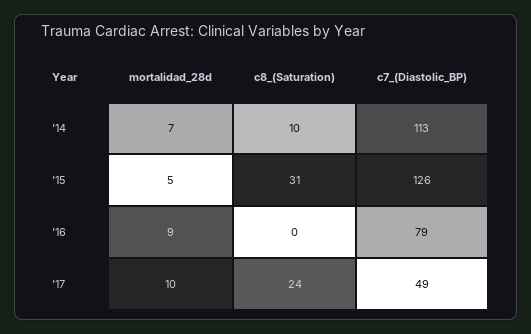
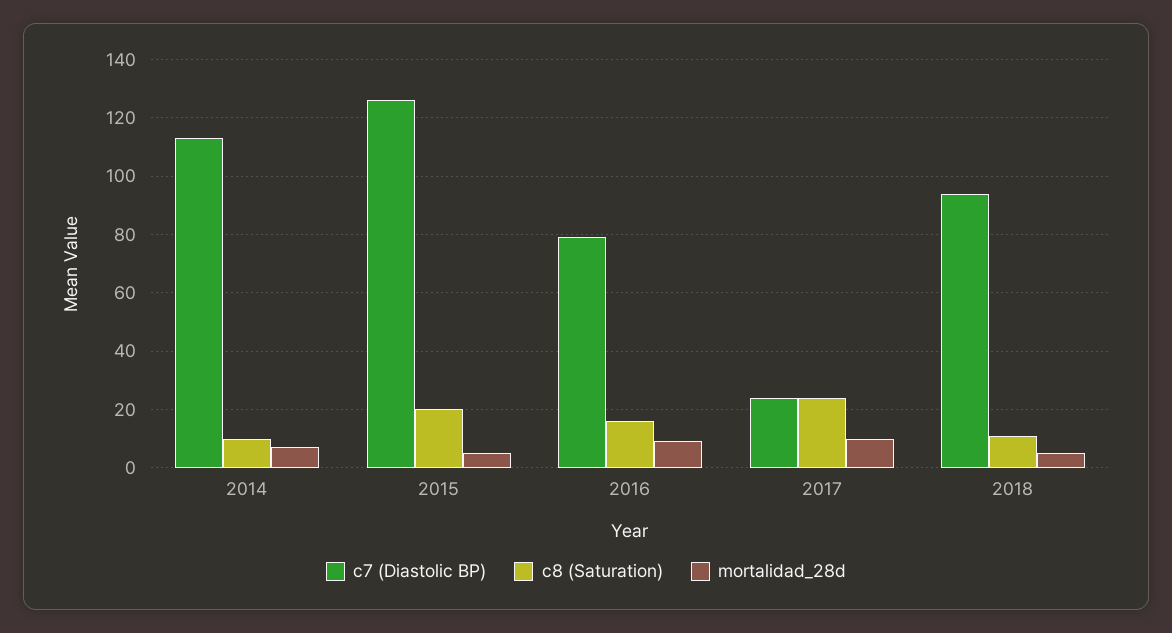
c8_(Saturation), '15: 31 -> 20
c8_(Saturation), '16: 0 -> 15
c7_(Diastolic_BP), '17: 49 -> 25
c7_(Diastolic_BP), 2018: none -> 95
c8_(Saturation), 2018: none -> 10
mortalidad_28d, 2018: none -> 5

